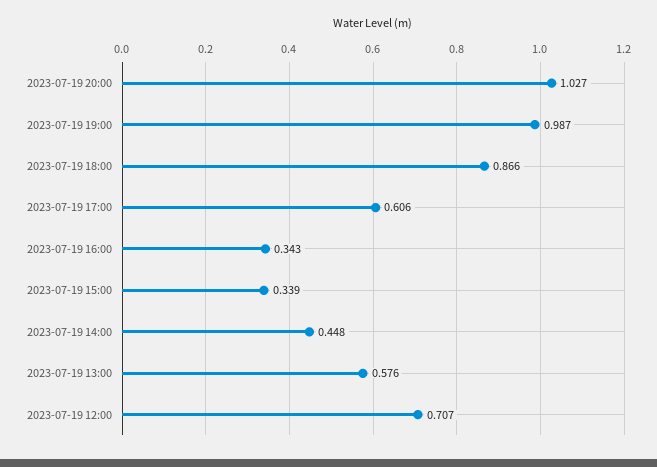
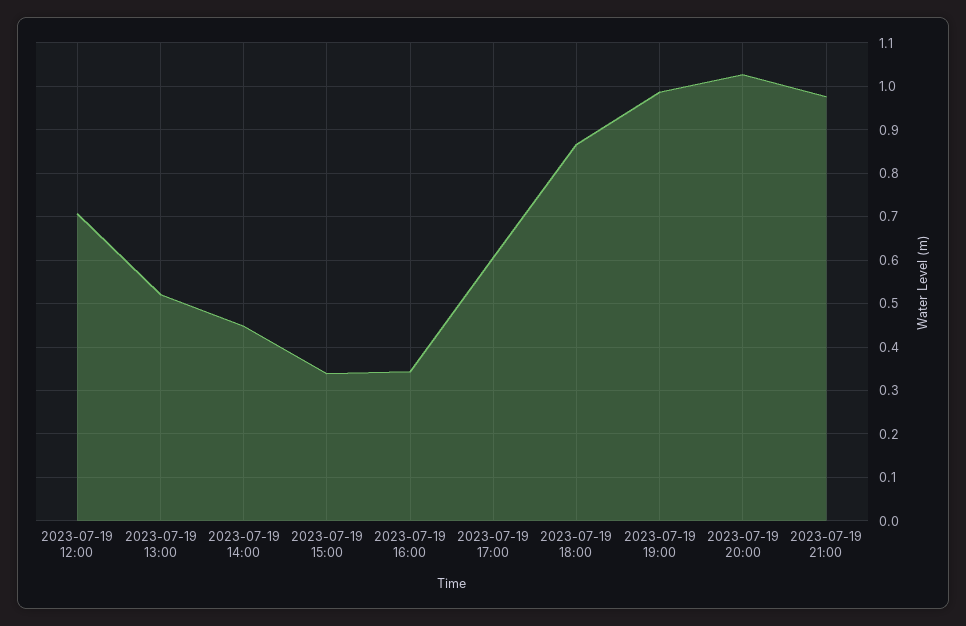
2023-07-19 13:00: 0.576 -> 0.52
2023-07-19 21:00: none -> 0.98

